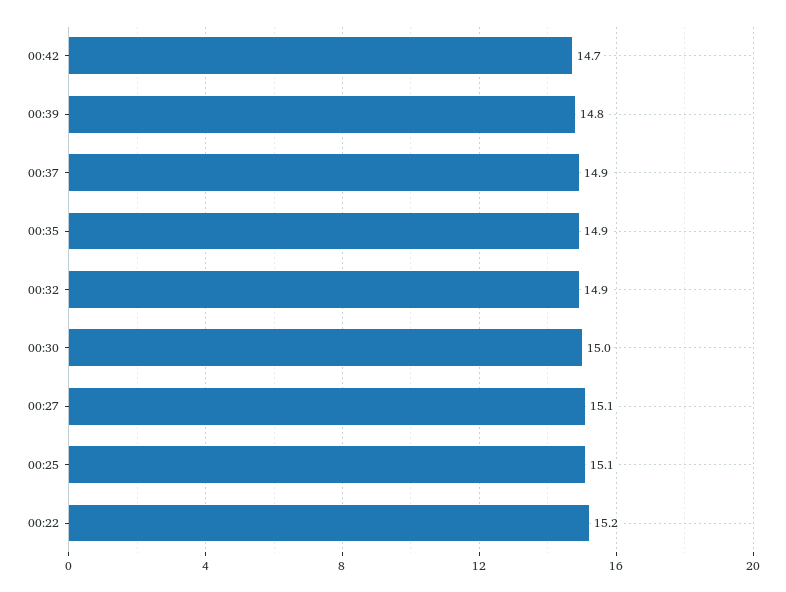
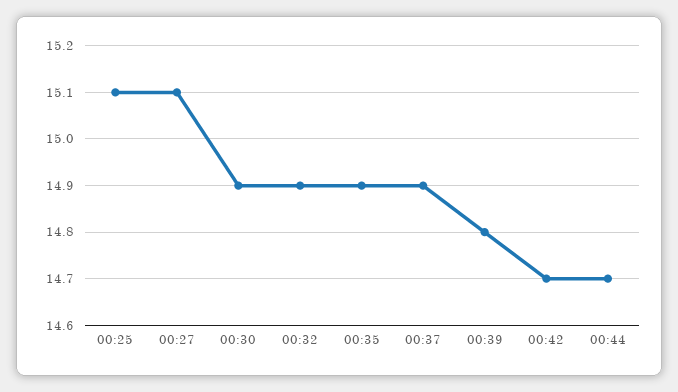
00:30: 15 -> 14.9
00:22: 15.2 -> none
00:44: none -> 14.7

